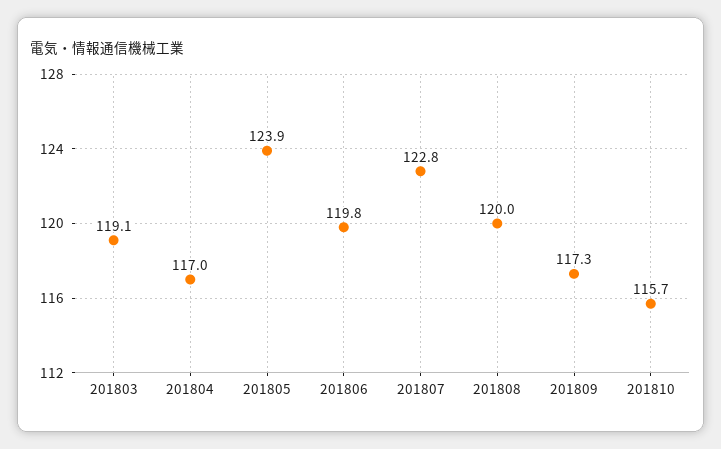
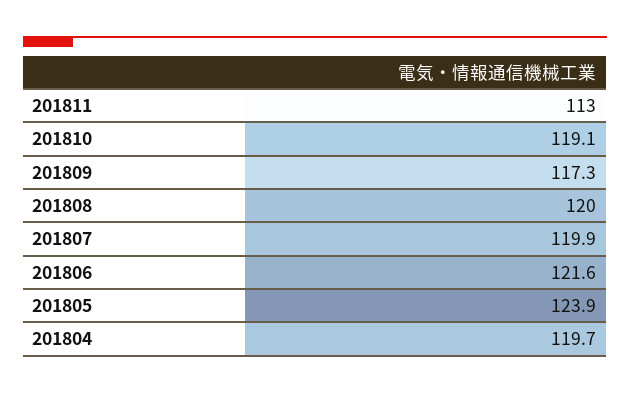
201803: 119.1 -> none
201804: 117 -> 119.7
201806: 119.8 -> 121.6
201807: 122.8 -> 119.9
201810: 115.7 -> 119.1
201811: none -> 113

